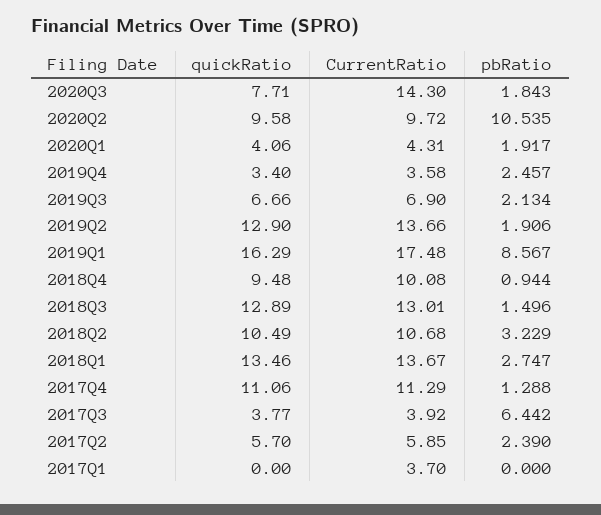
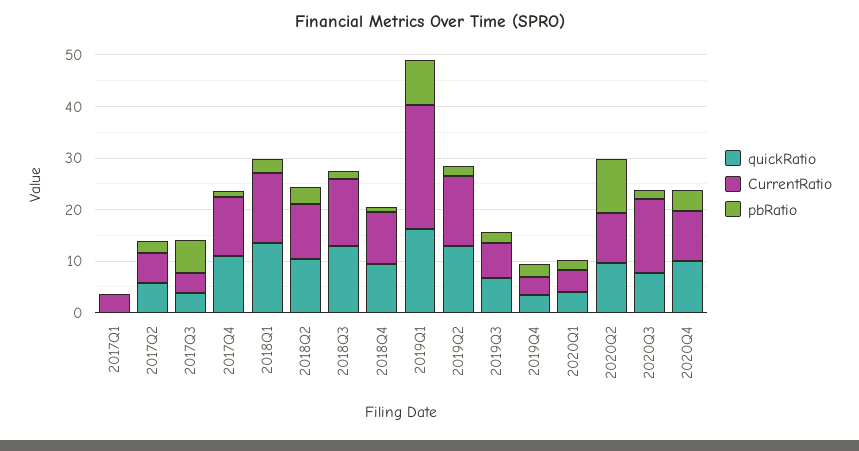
CurrentRatio, 2019Q1: 17.48 -> 24
quickRatio, 2020Q4: none -> 10
CurrentRatio, 2020Q4: none -> 10
pbRatio, 2020Q4: none -> 4

